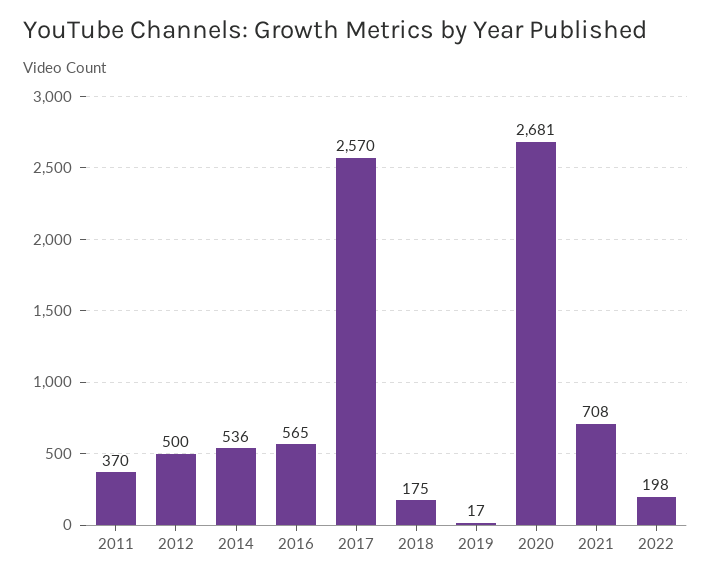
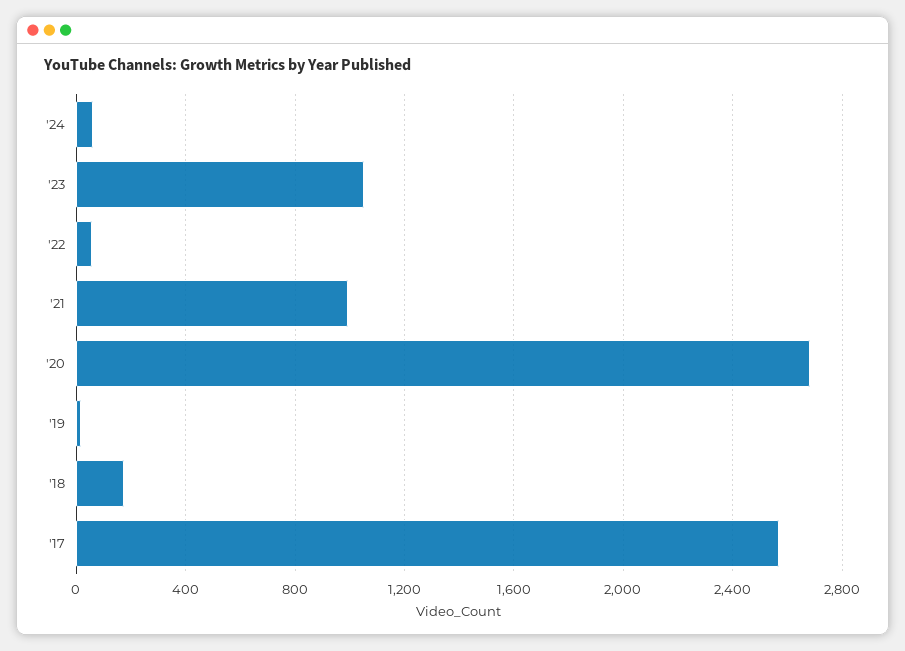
2011: 370 -> none
2012: 500 -> none
2014: 536 -> none
2016: 565 -> none
2021: 708 -> 1000
2022: 198 -> 50
'24: none -> 50
'23: none -> 1050

